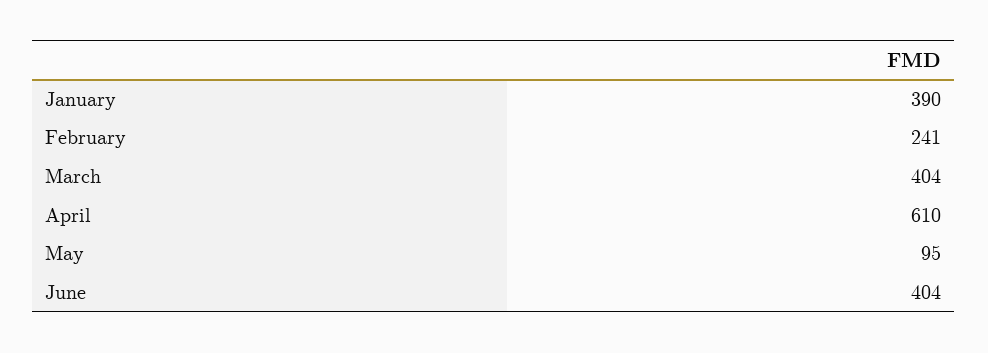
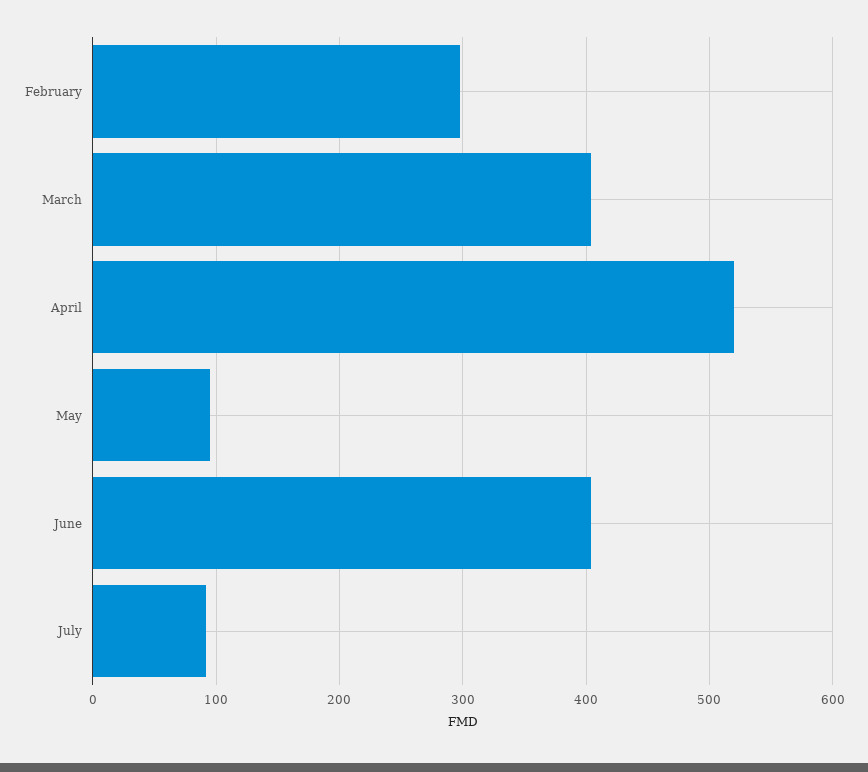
January: 390 -> none
February: 241 -> 300
April: 610 -> 520
July: none -> 90

